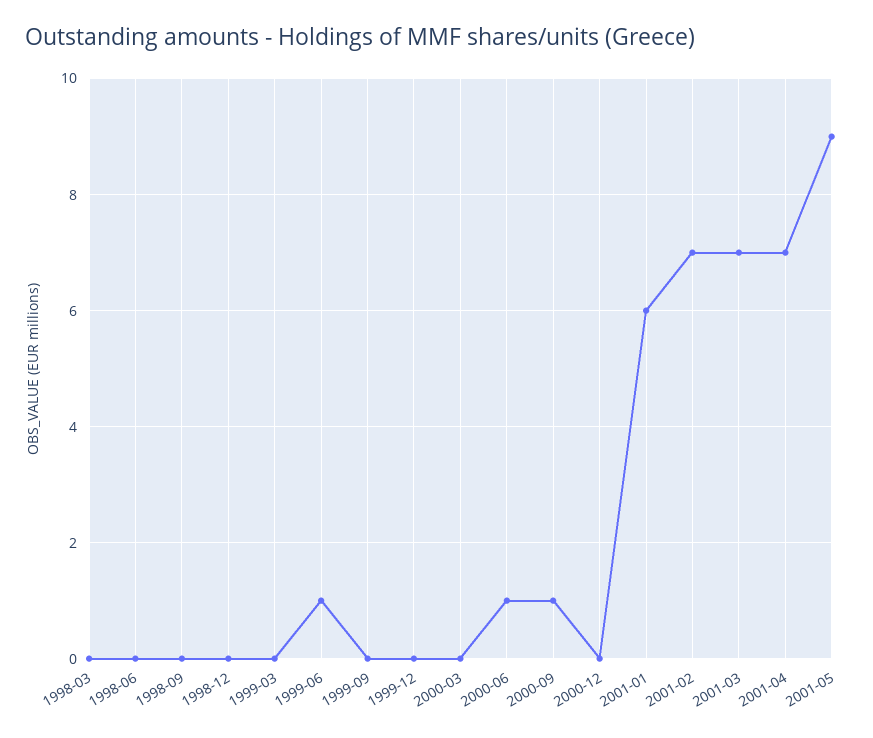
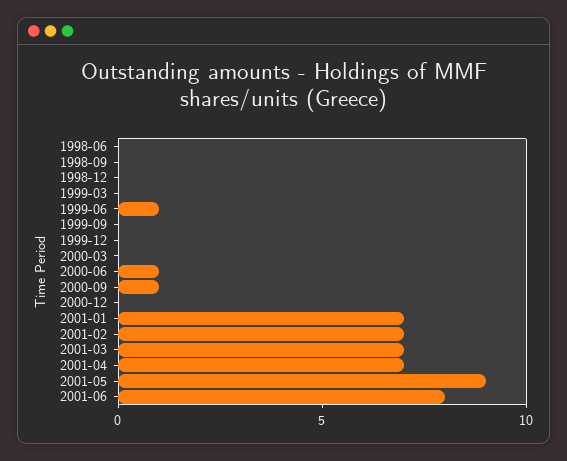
1998-03: 0 -> none
2001-01: 6 -> 7
2001-06: none -> 8

